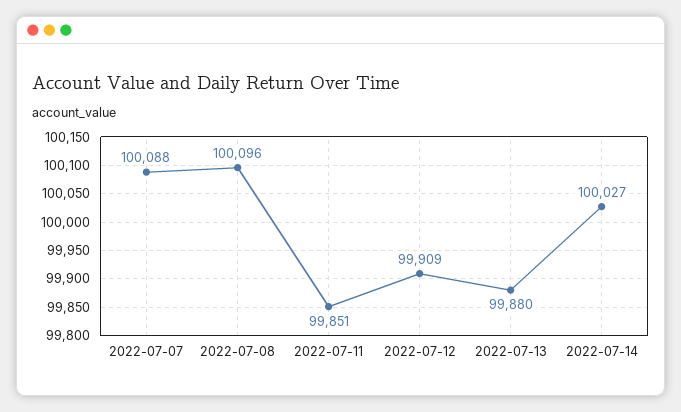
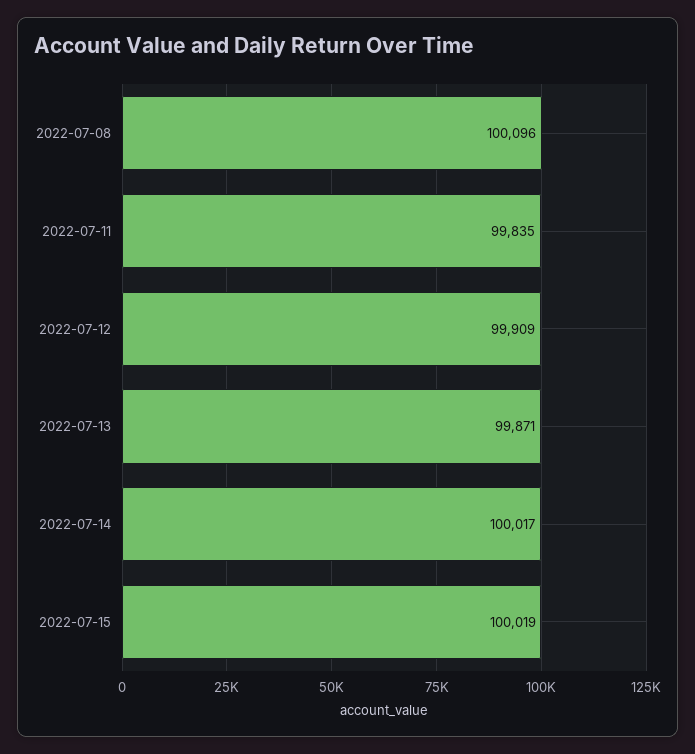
2022-07-07: 100088 -> none
2022-07-11: 99851 -> 99835
2022-07-13: 99880 -> 99871
2022-07-14: 100027 -> 100017
2022-07-15: none -> 100019

